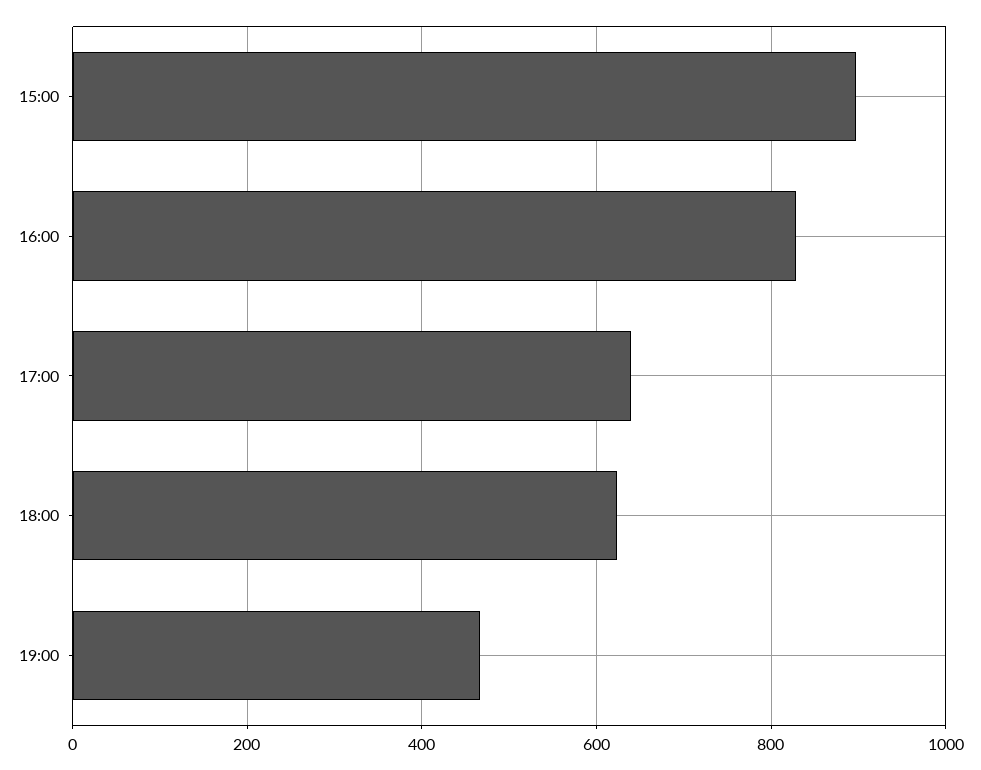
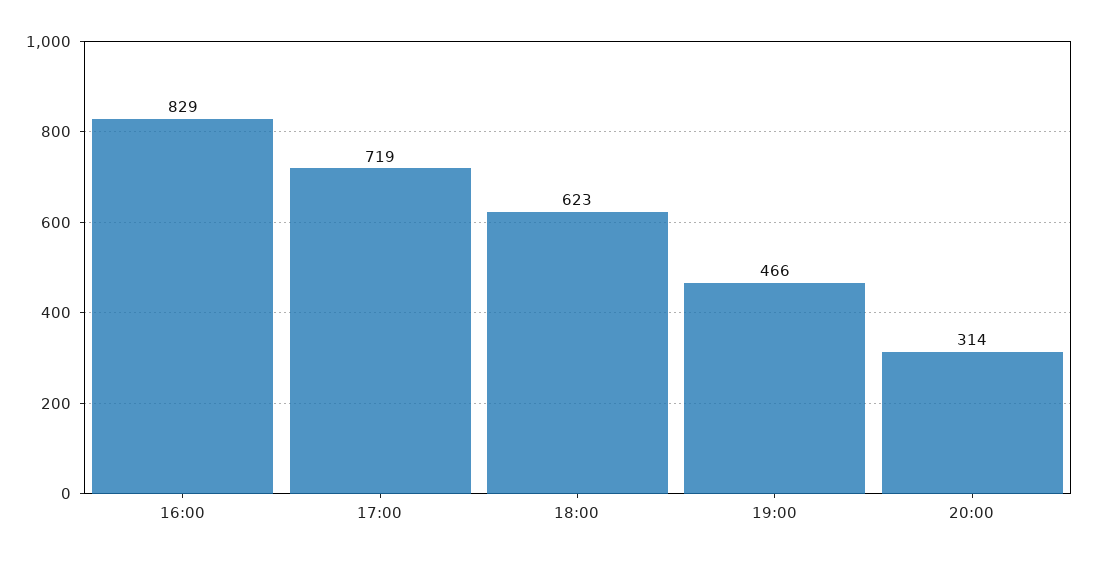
15:00: 900 -> none
17:00: 640 -> 719
20:00: none -> 314

